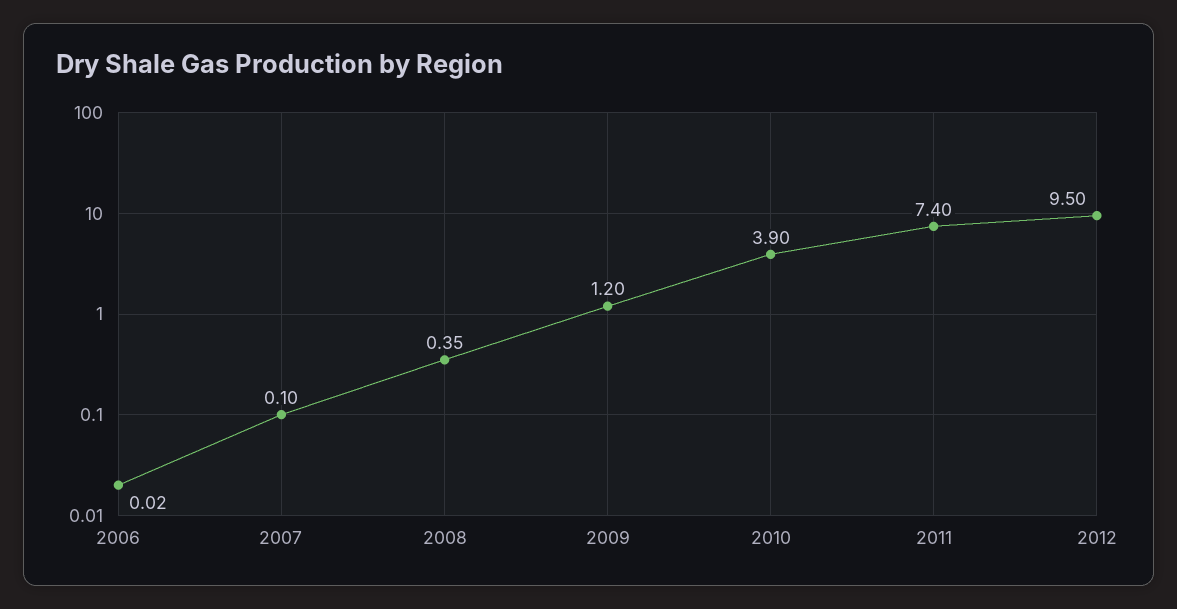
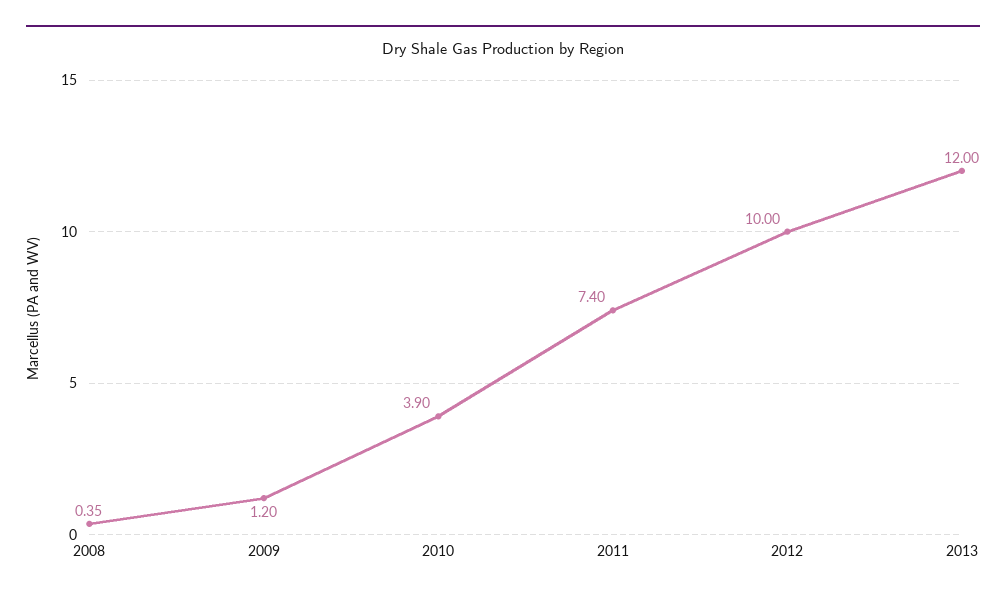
2006: 0.02 -> none
2007: 0.1 -> none
2012: 9.5 -> 10
2013: none -> 12

